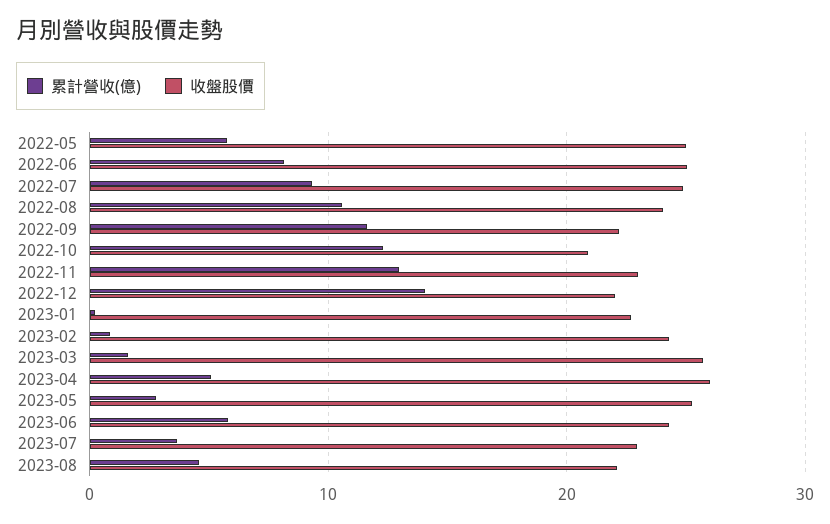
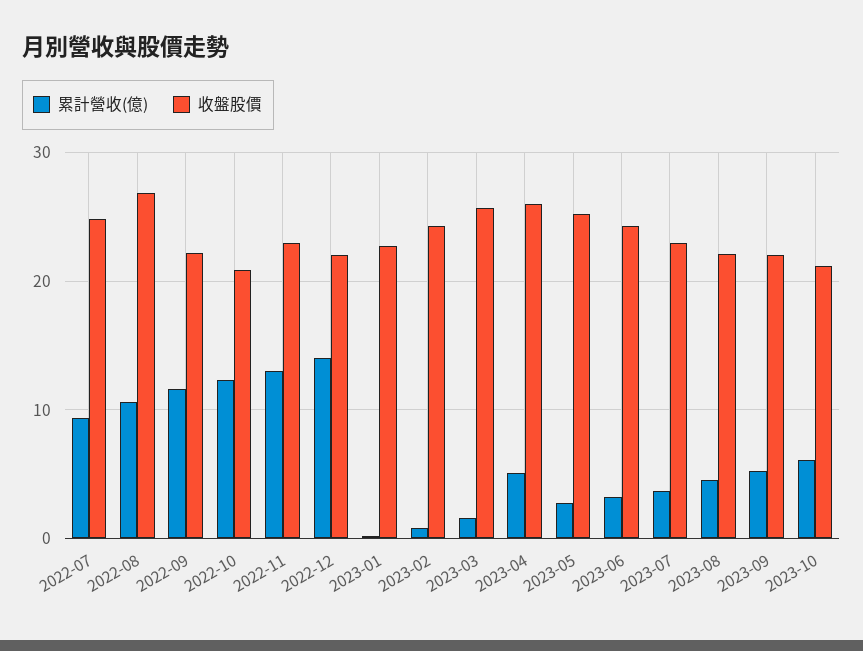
累計營收(億), 2022-05: 6 -> none
收盤股價, 2022-05: 25 -> none
累計營收(億), 2022-06: 8 -> none
收盤股價, 2022-06: 25 -> none
收盤股價, 2022-08: 24 -> 27
累計營收(億), 2023-06: 6 -> 3
累計營收(億), 2023-09: none -> 5
收盤股價, 2023-09: none -> 22
累計營收(億), 2023-10: none -> 6
收盤股價, 2023-10: none -> 21

